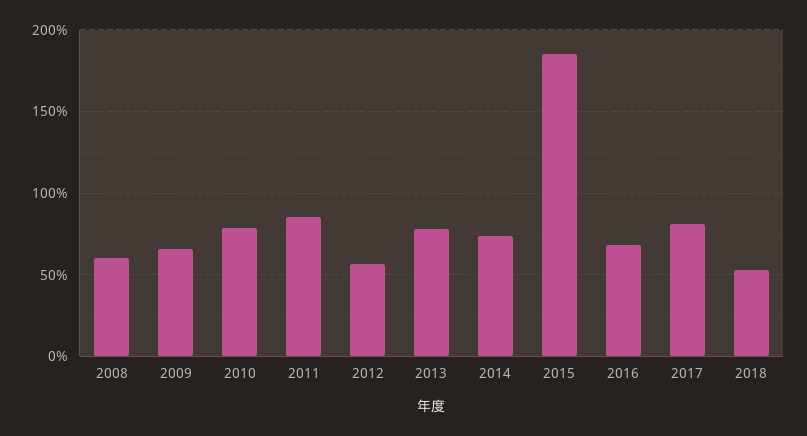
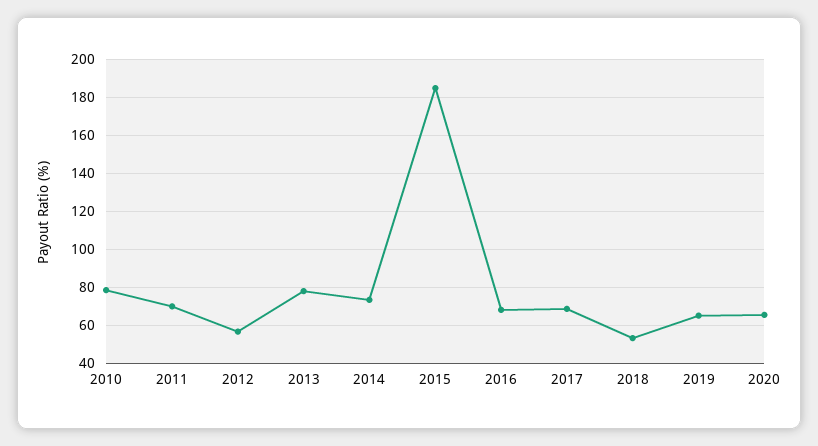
2008: 60 -> none
2009: 65 -> none
2011: 85 -> 70
2017: 80 -> 70
2019: none -> 65
2020: none -> 65

